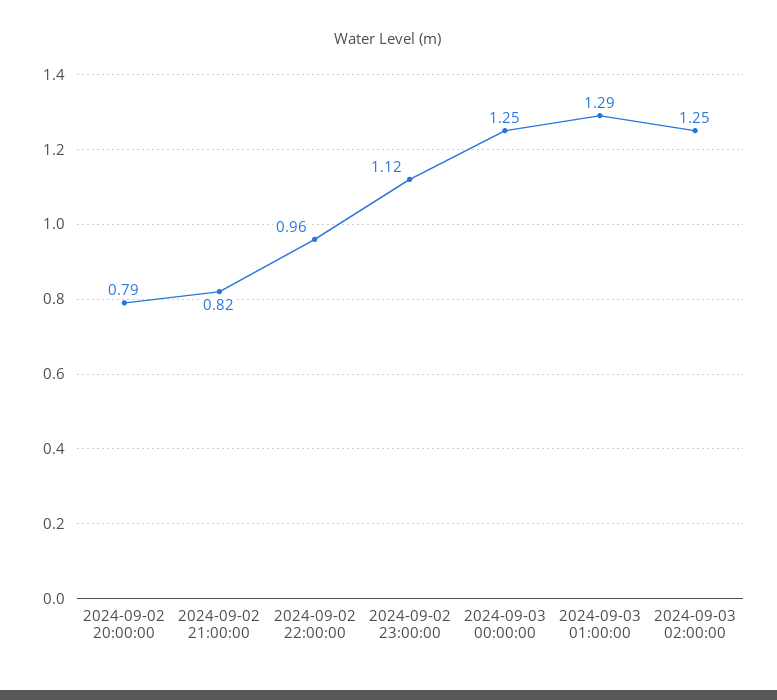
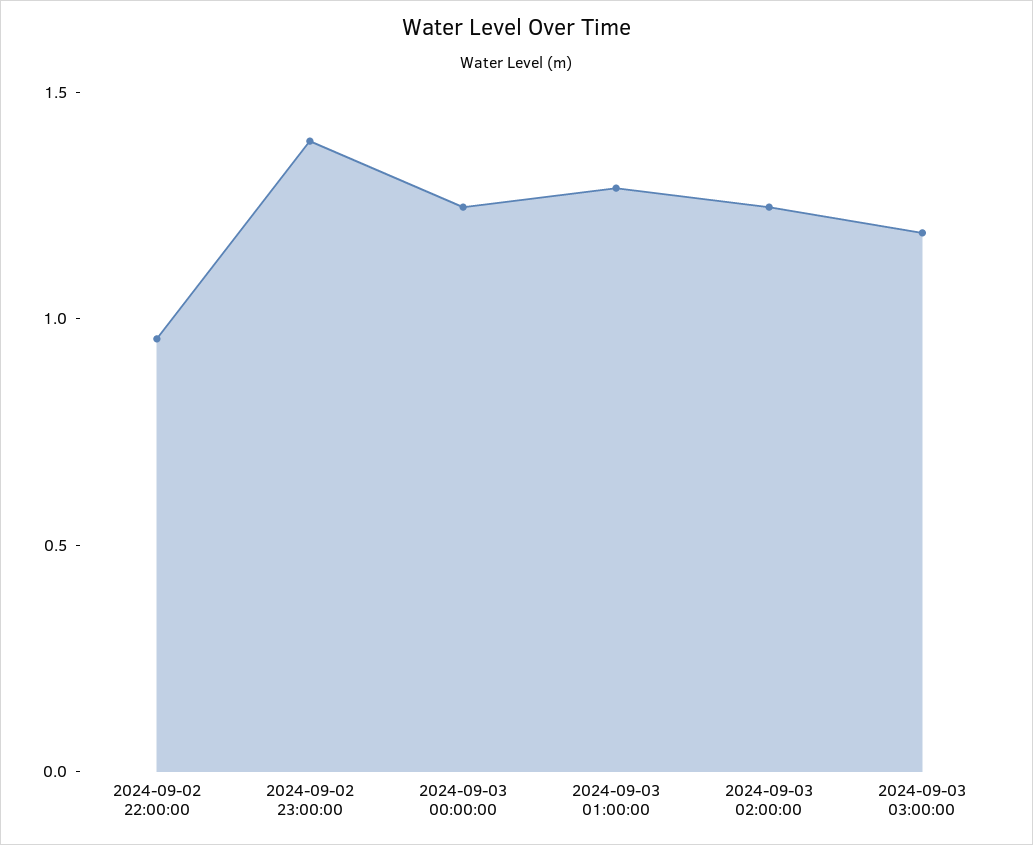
2024-09-02 20:00:00: 0.79 -> none
2024-09-02 21:00:00: 0.82 -> none
2024-09-02 23:00:00: 1.12 -> 1.4
2024-09-03 03:00:00: none -> 1.2

